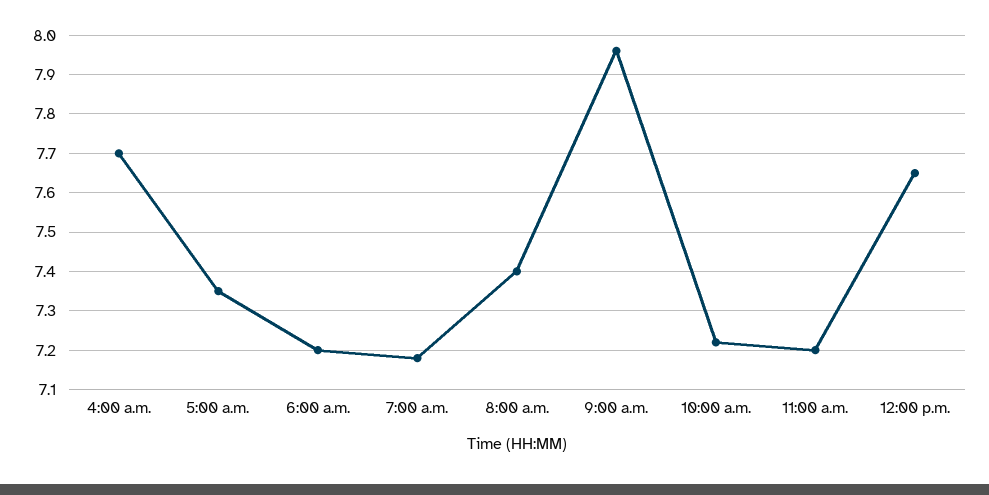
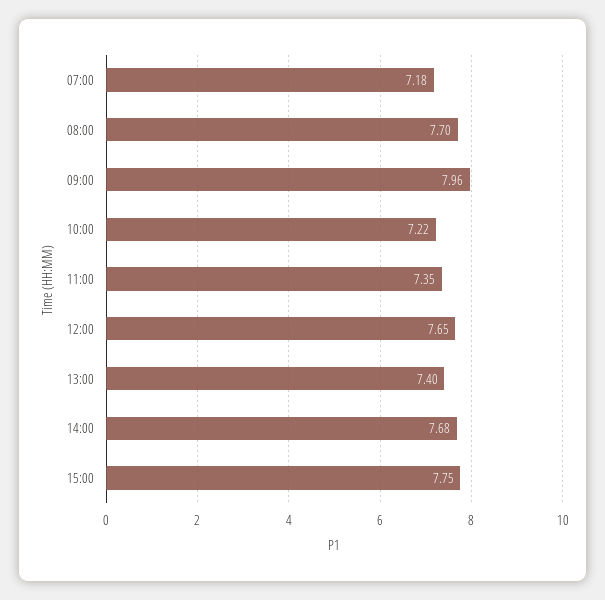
4:00 a.m.: 7.7 -> none
5:00 a.m.: 7.35 -> none
6:00 a.m.: 7.2 -> none
8:00 a.m.: 7.4 -> 7.7
11:00 a.m.: 7.2 -> 7.35
13:00: none -> 7.4
14:00: none -> 7.68
15:00: none -> 7.75

